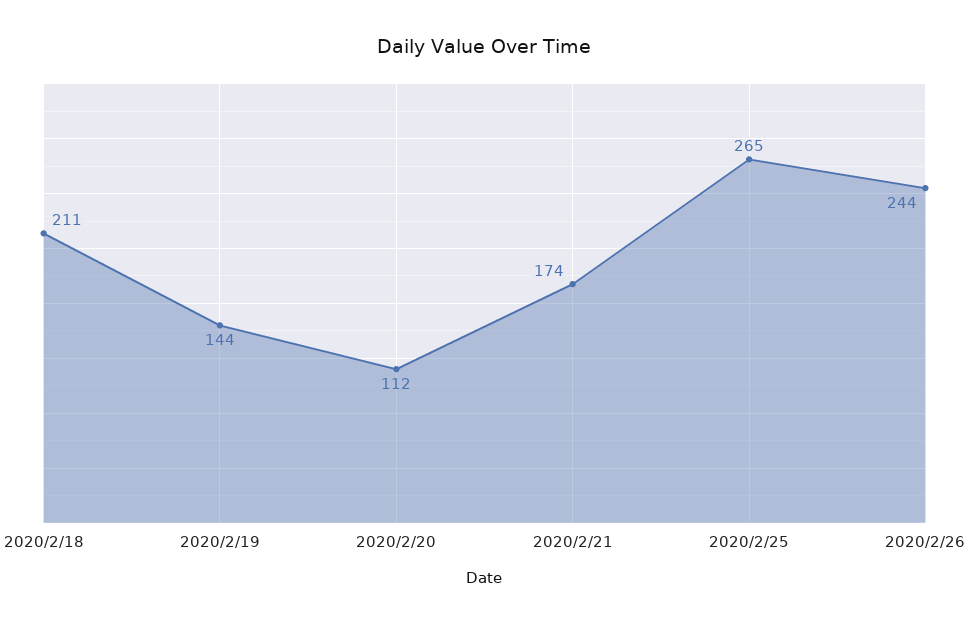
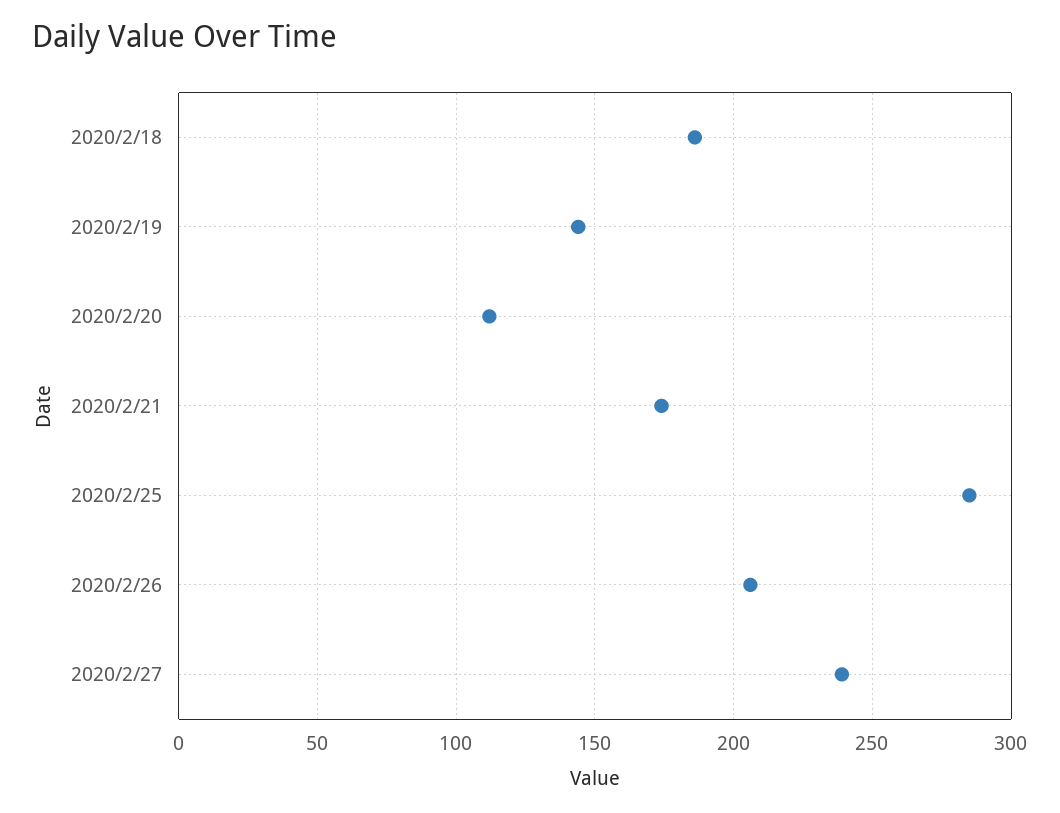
2020/2/18: 211 -> 185
2020/2/25: 265 -> 285
2020/2/26: 244 -> 205
2020/2/27: none -> 240

